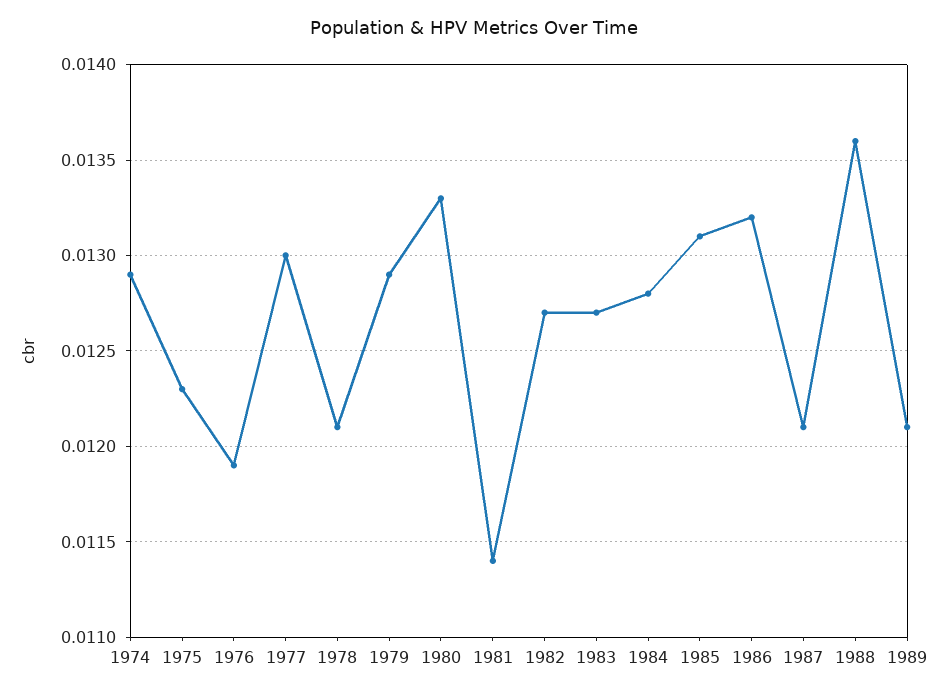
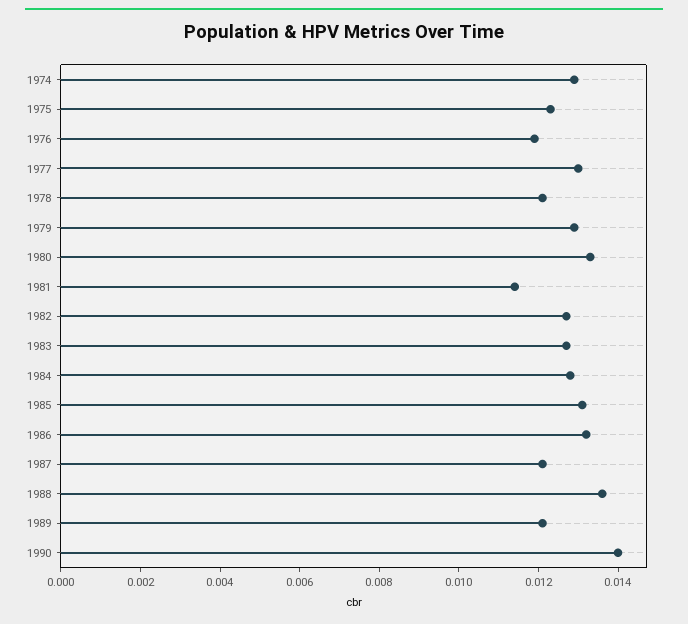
1990: none -> 0.014

